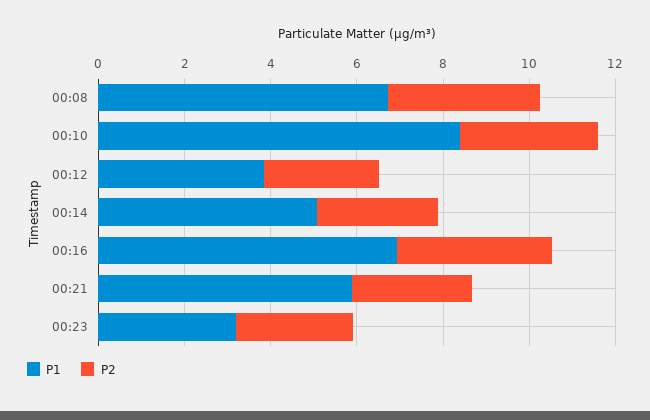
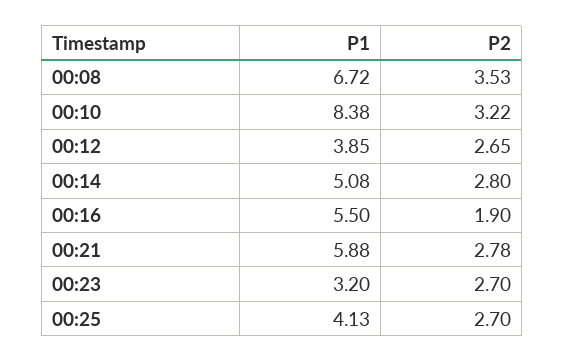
P1, 00:16: 7 -> 5.5
P2, 00:16: 3.5 -> 1.9
P1, 00:25: none -> 4.13
P2, 00:25: none -> 2.7

